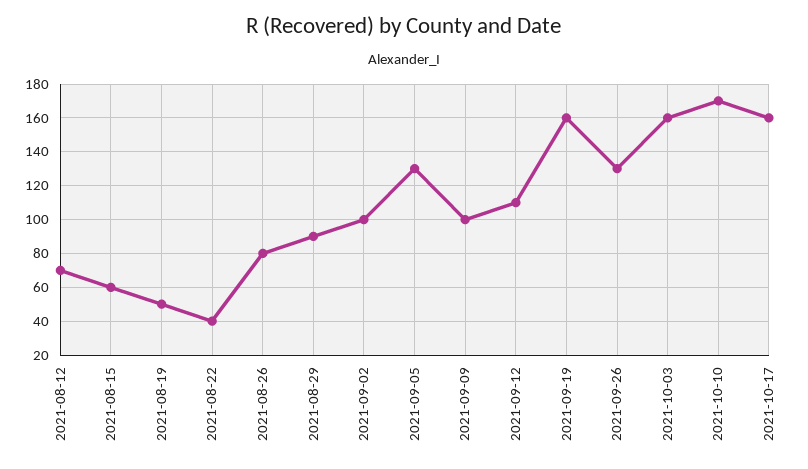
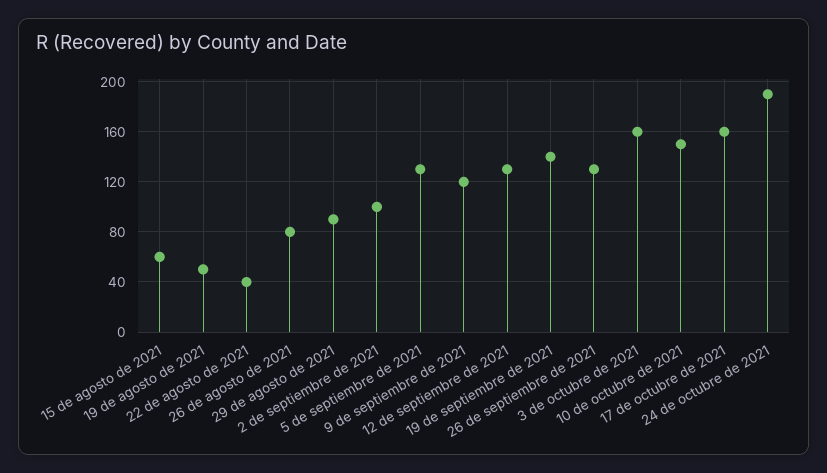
2021-08-12: 70 -> none
2021-09-09: 100 -> 120
2021-09-12: 110 -> 130
2021-09-19: 160 -> 140
2021-10-10: 170 -> 150
24 de octubre de 2021: none -> 190

